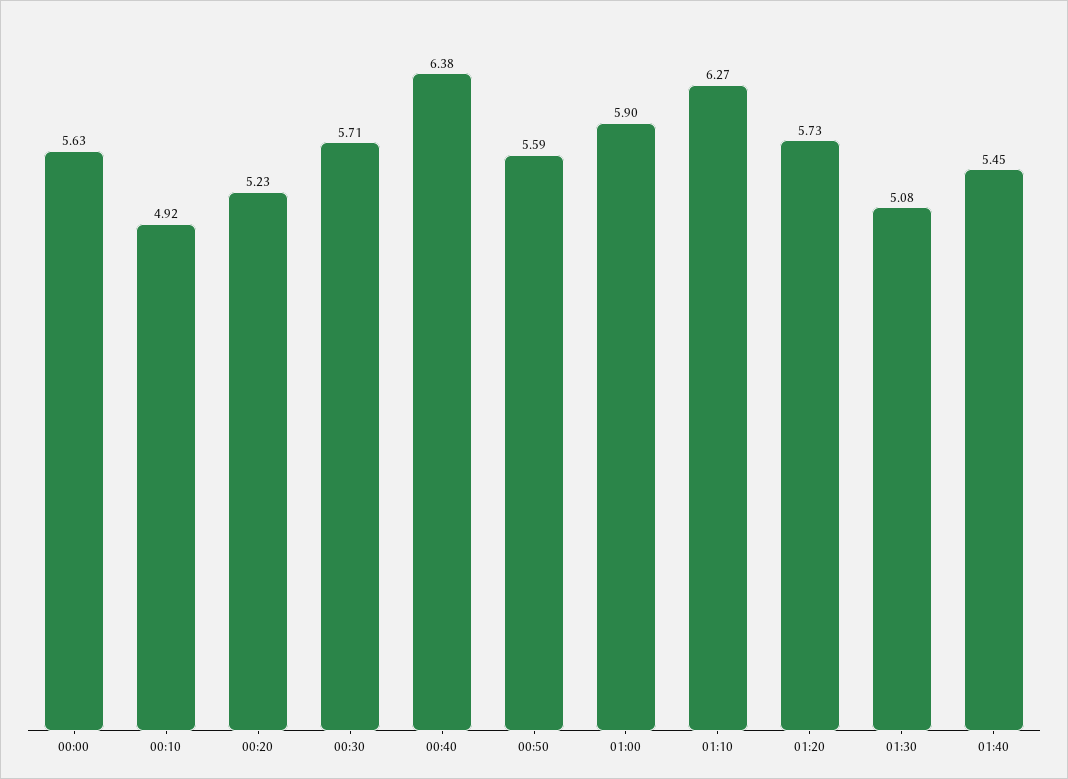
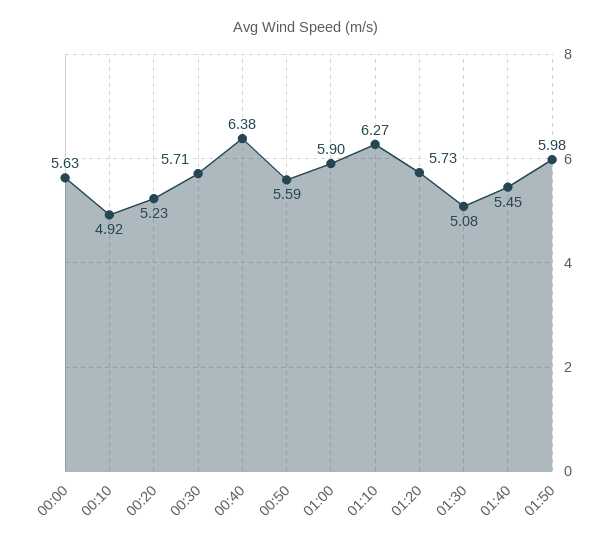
01:50: none -> 5.98

